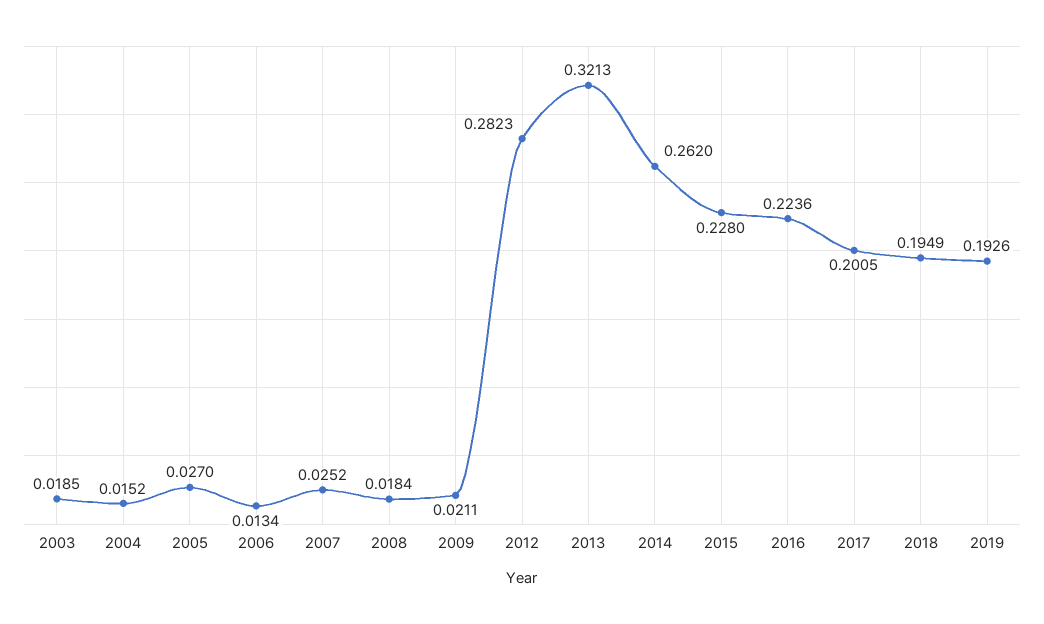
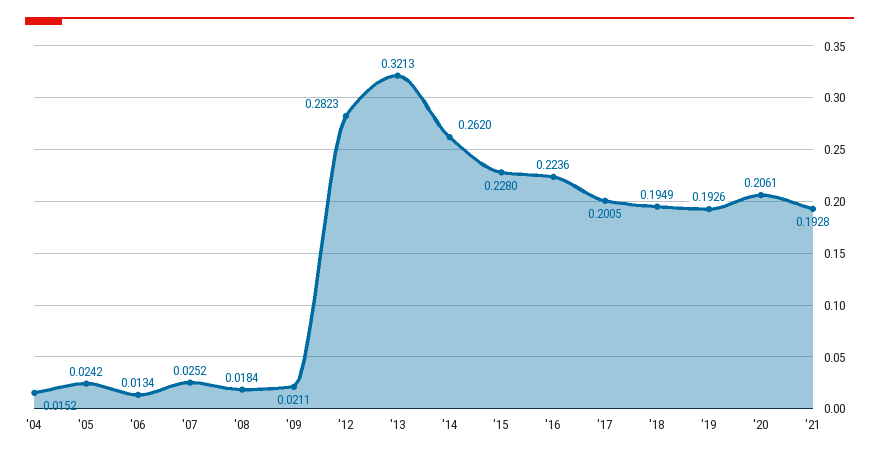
2003: 0.0185 -> none
2005: 0.027 -> 0.0242
'20: none -> 0.2061
'21: none -> 0.1928

